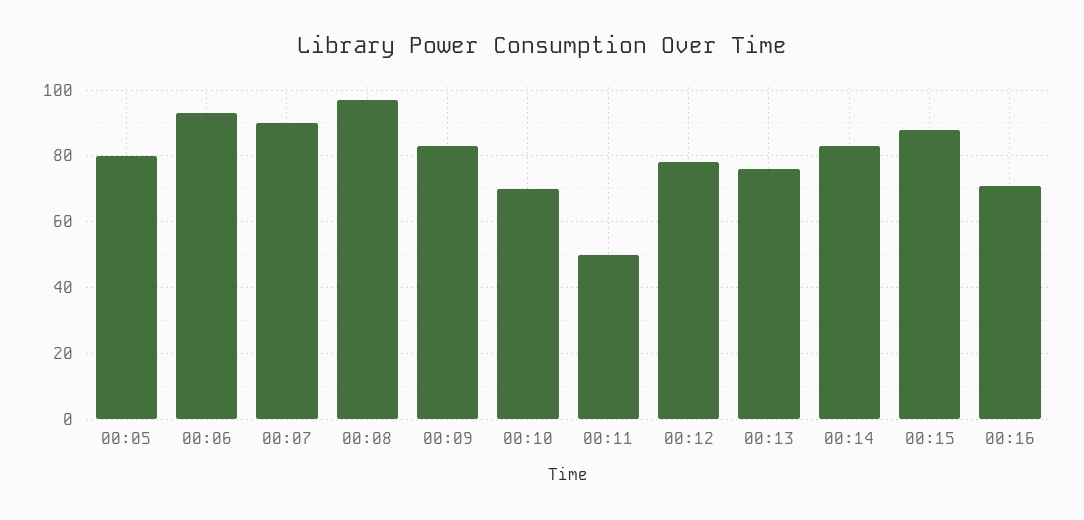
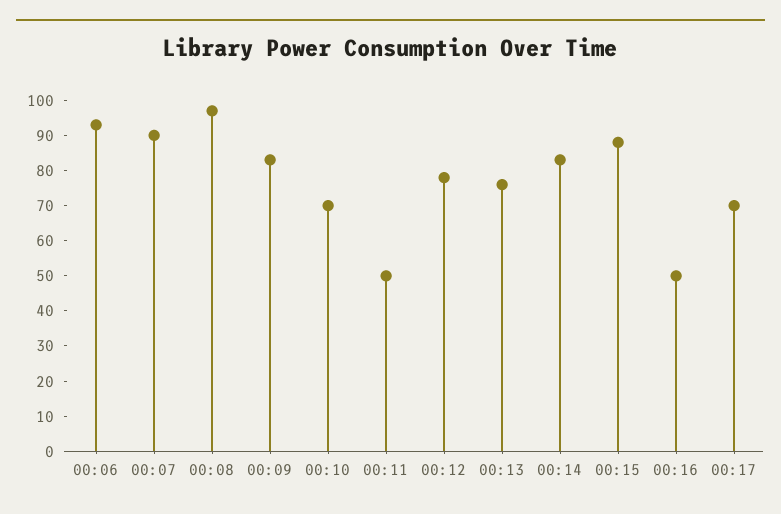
00:05: 80 -> none
00:16: 70 -> 50
00:17: none -> 70

